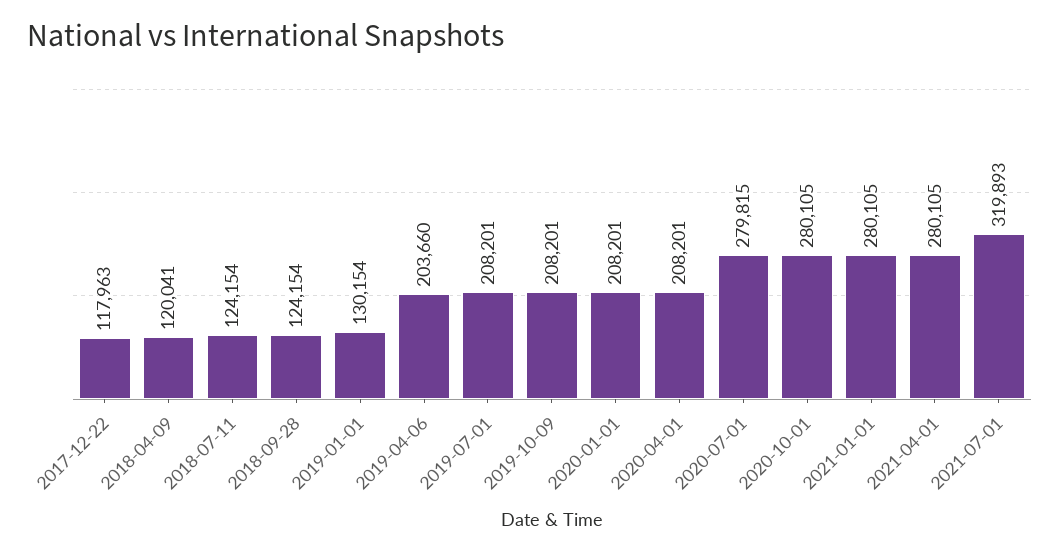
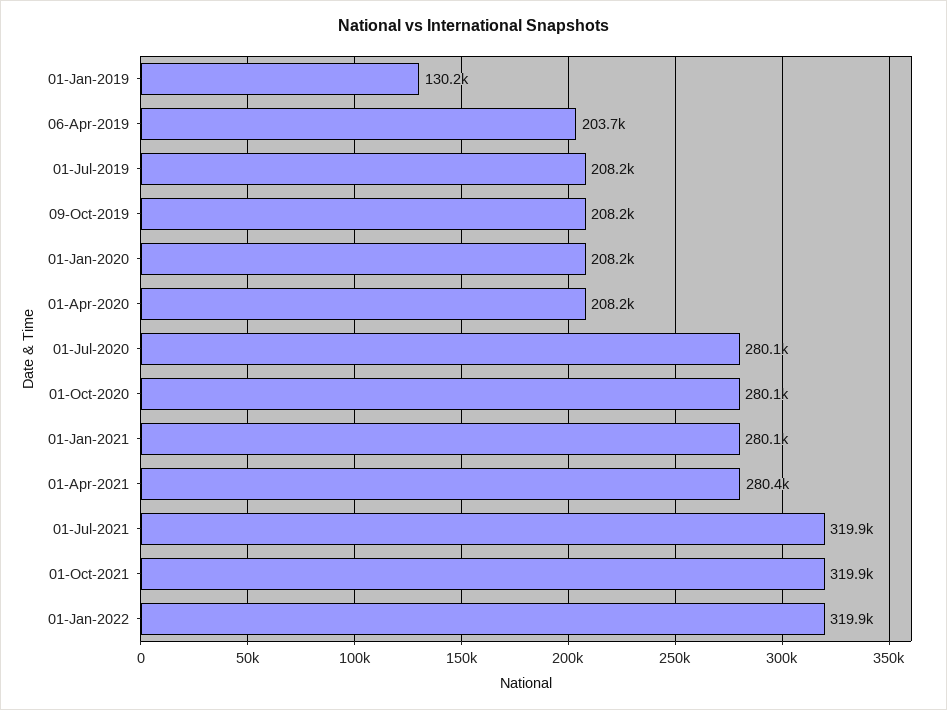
2017-12-22: 117963 -> none
2018-04-09: 120041 -> none
2018-07-11: 124154 -> none
2018-09-28: 124154 -> none
2020-07-01: 279815 -> 280100
2021-04-01: 280105 -> 280400
01-Oct-2021: none -> 319900
01-Jan-2022: none -> 319900

